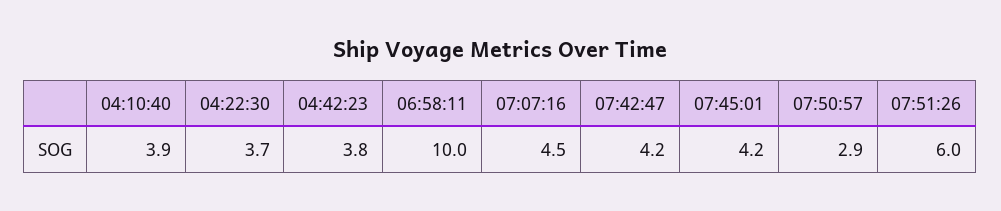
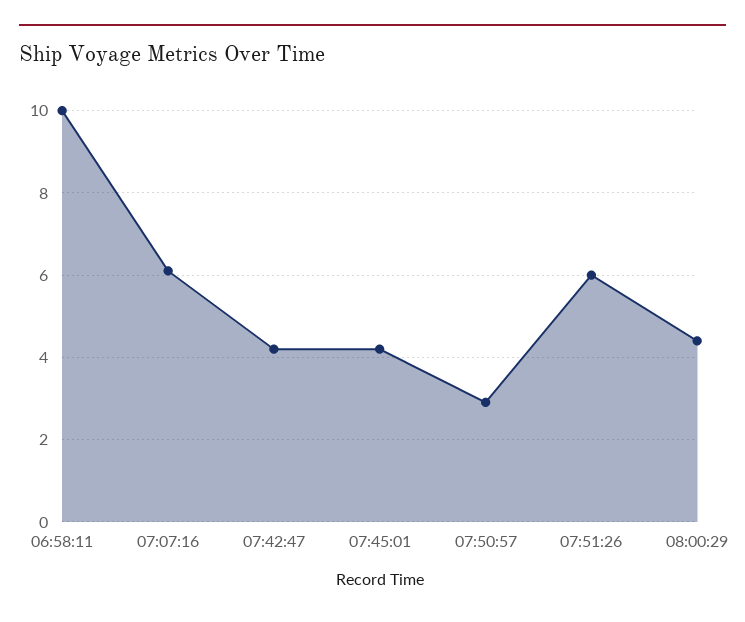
04:10:40: 3.9 -> none
04:22:30: 3.7 -> none
04:42:23: 3.8 -> none
07:07:16: 4.5 -> 6
08:00:29: none -> 4.5

